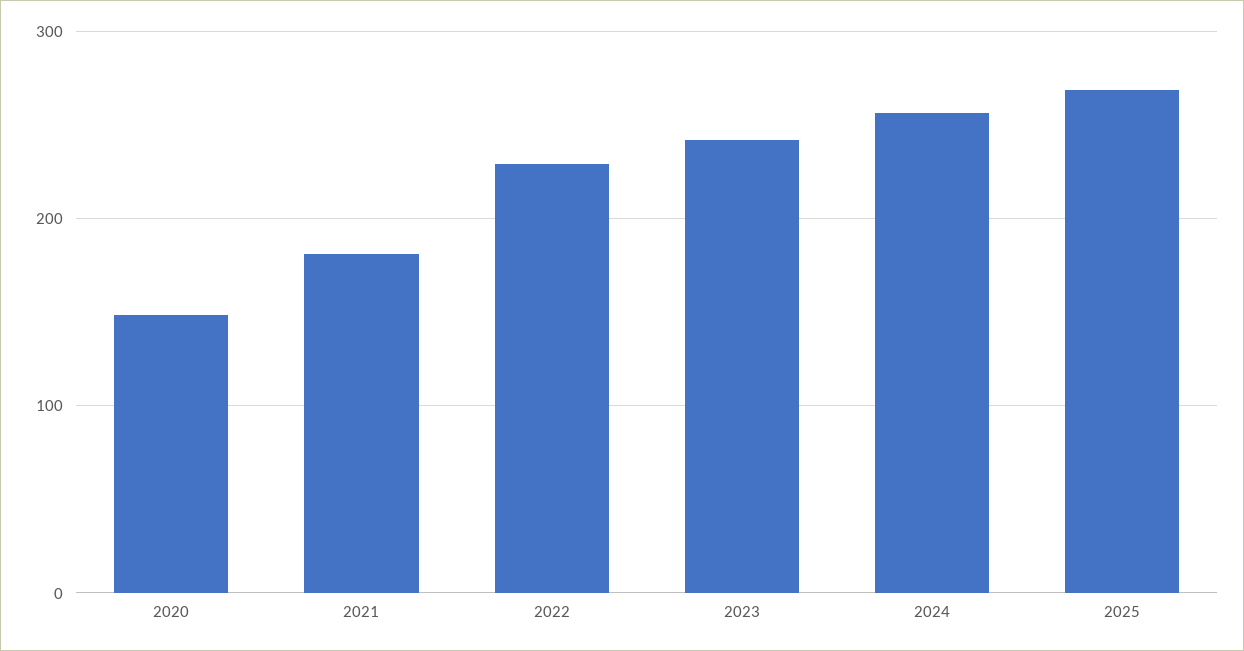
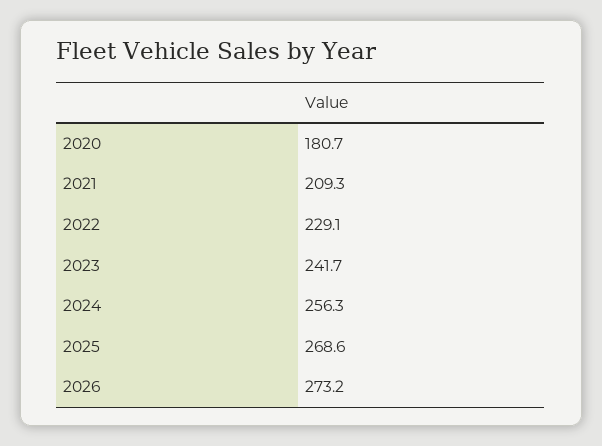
2020: 150 -> 180.7
2021: 180 -> 209.3
2026: none -> 273.2

